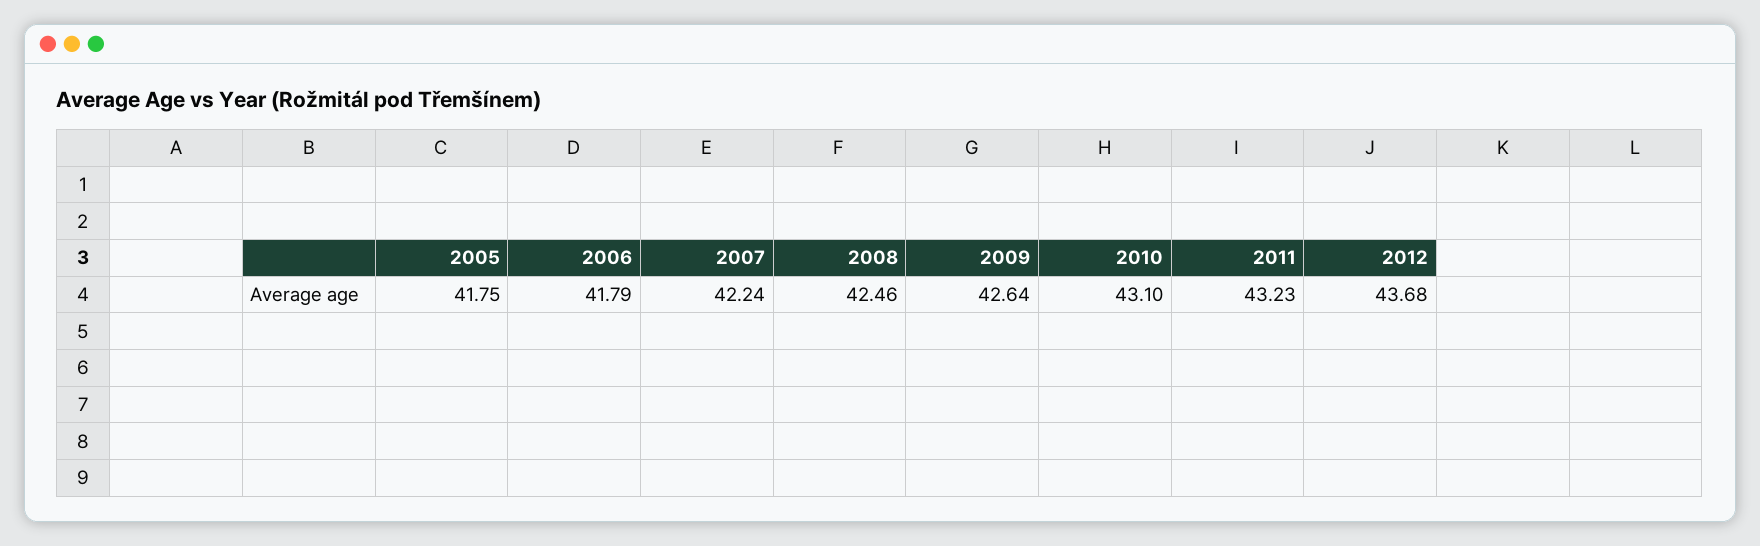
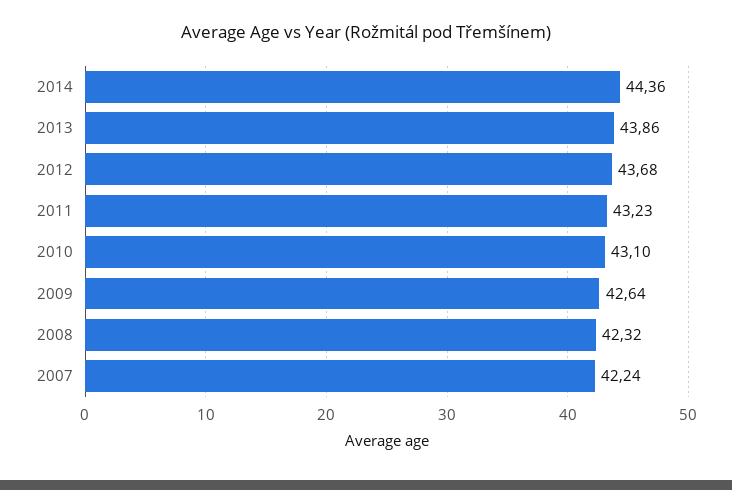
2005: 41.75 -> none
2006: 41.79 -> none
2008: 42.46 -> 42.32
2014: none -> 44.36
2013: none -> 43.86

